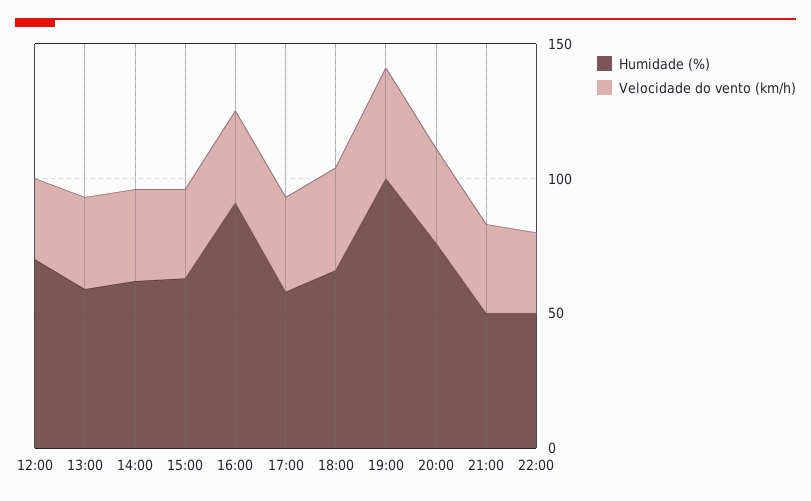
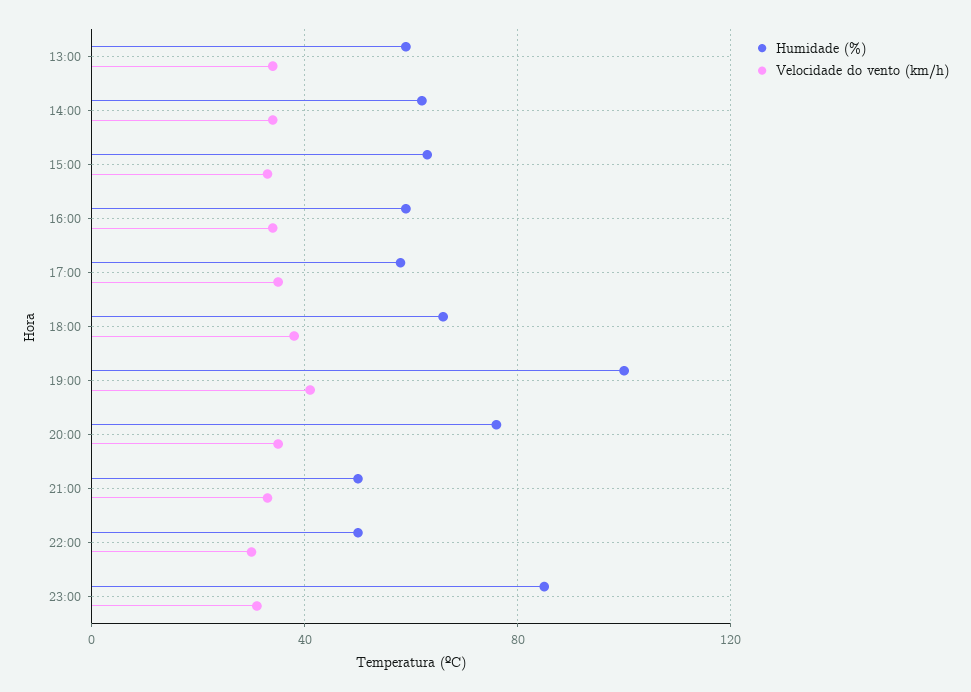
Humidade (%), 12:00: 70 -> none
Velocidade do vento (km/h), 12:00: 30 -> none
Humidade (%), 16:00: 90 -> 60
Humidade (%), 23:00: none -> 85
Velocidade do vento (km/h), 23:00: none -> 30

